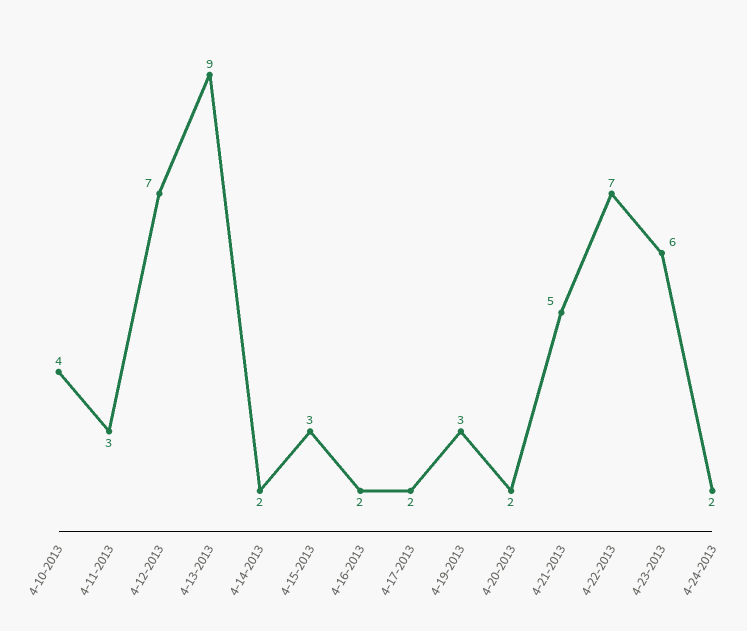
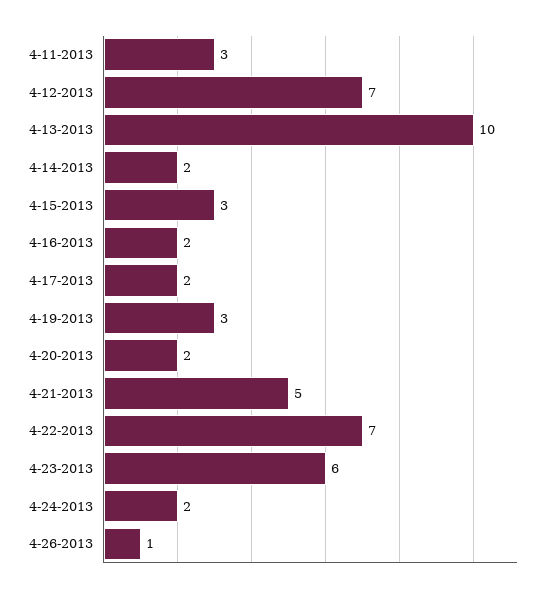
4-10-2013: 4 -> none
4-13-2013: 9 -> 10
4-26-2013: none -> 1

